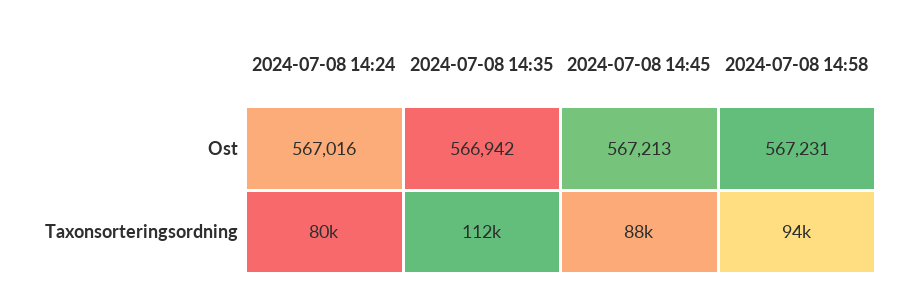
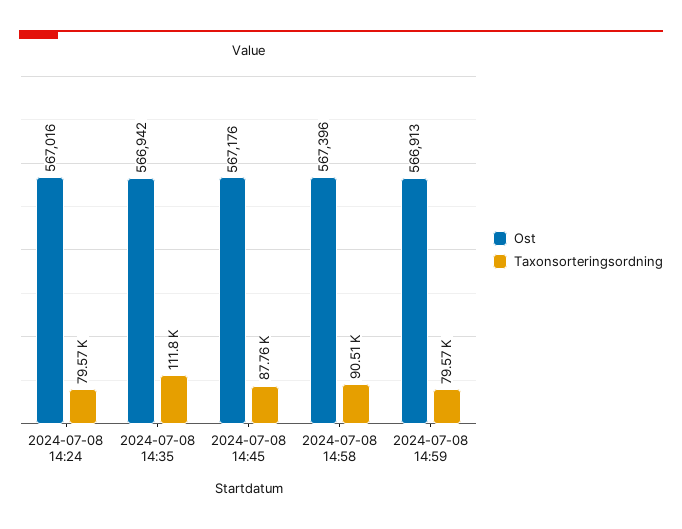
Ost, 2024-07-08 14:45: 567213 -> 567176
Ost, 2024-07-08 14:58: 567231 -> 567396
Taxonsorteringsordning, 2024-07-08 14:58: 94000 -> 90510
Ost, 2024-07-08 14:59: none -> 566913
Taxonsorteringsordning, 2024-07-08 14:59: none -> 79570

